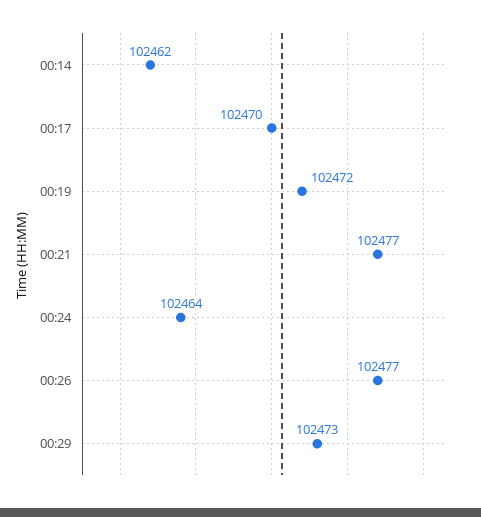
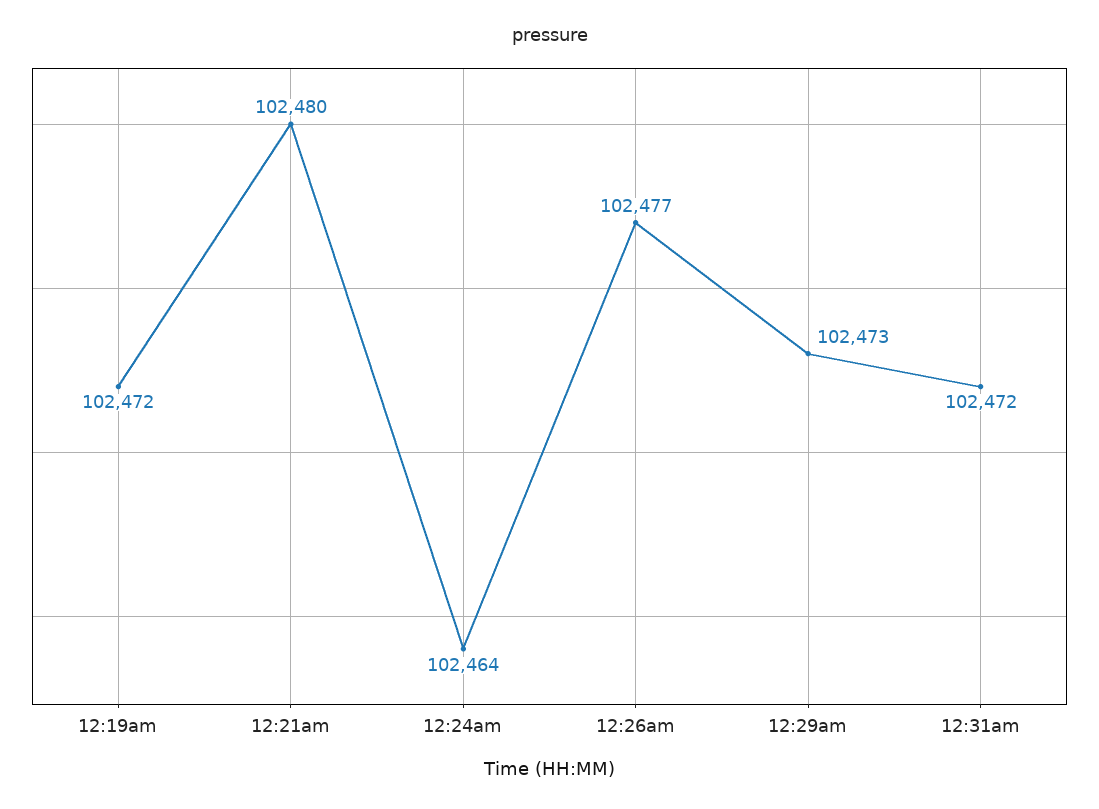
00:14: 102462 -> none
00:17: 102470 -> none
00:21: 102477 -> 102480
12:31am: none -> 102472

